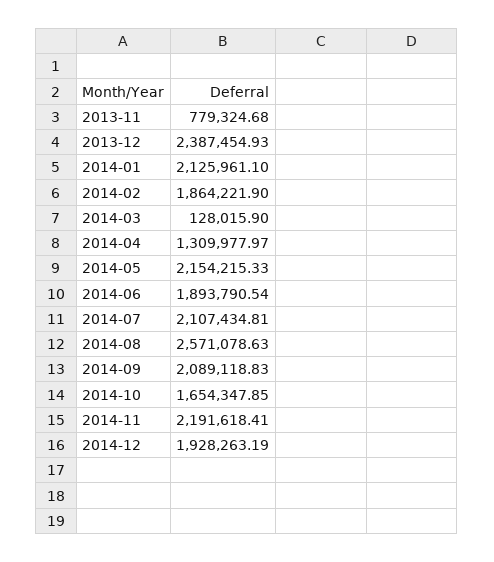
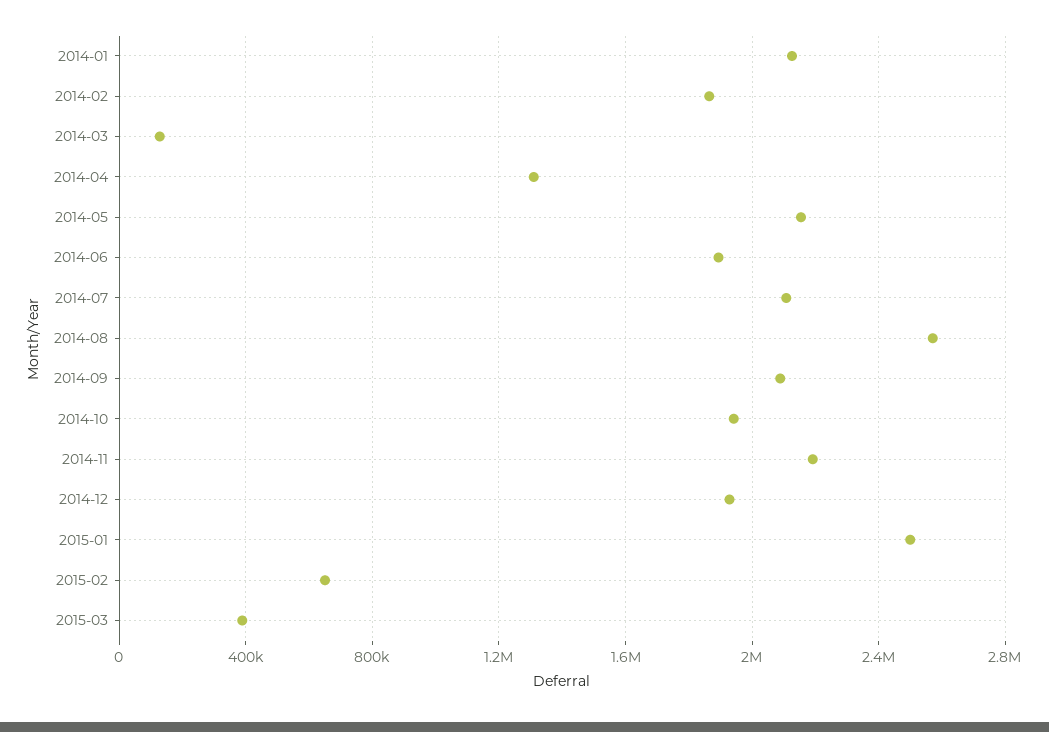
2013-11: 779324.68 -> none
2013-12: 2387454.93 -> none
2014-10: 1654347.85 -> 1950000
2015-01: none -> 2500000
2015-02: none -> 650000
2015-03: none -> 400000

